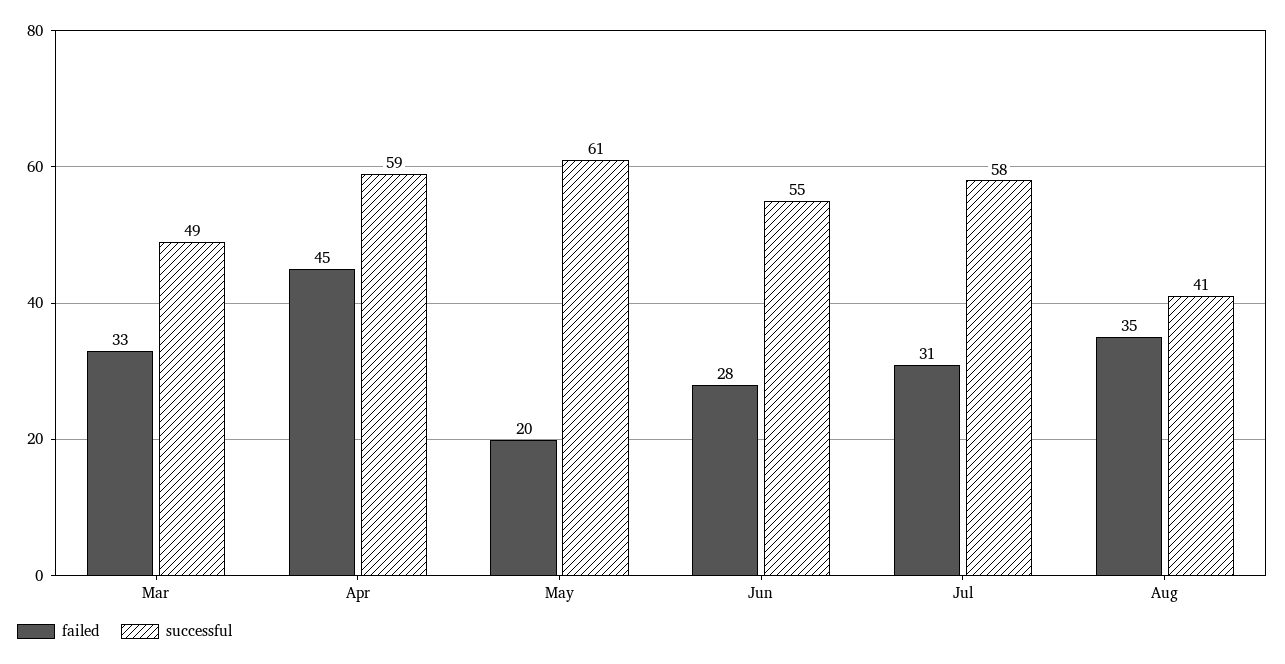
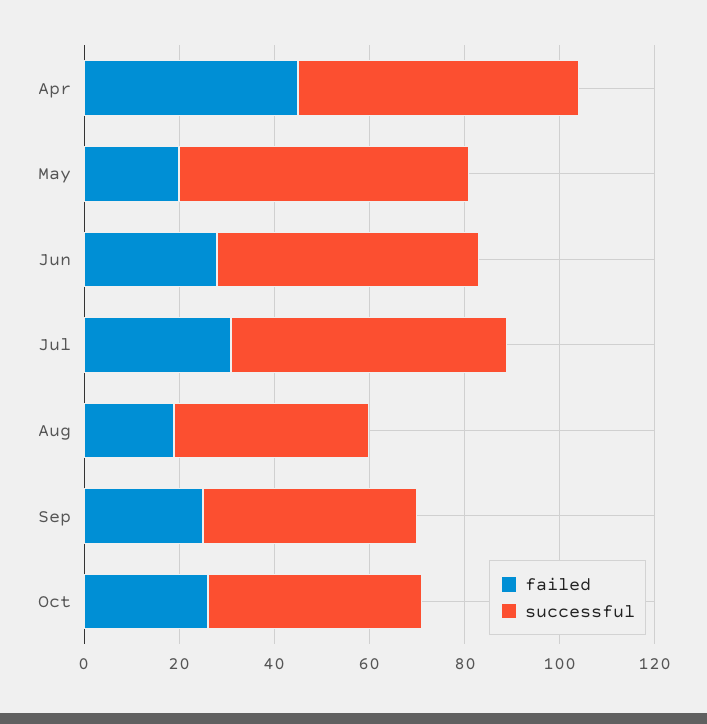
failed, Mar: 33 -> none
successful, Mar: 49 -> none
failed, Aug: 35 -> 20
failed, Sep: none -> 25
successful, Sep: none -> 45
failed, Oct: none -> 25
successful, Oct: none -> 45

